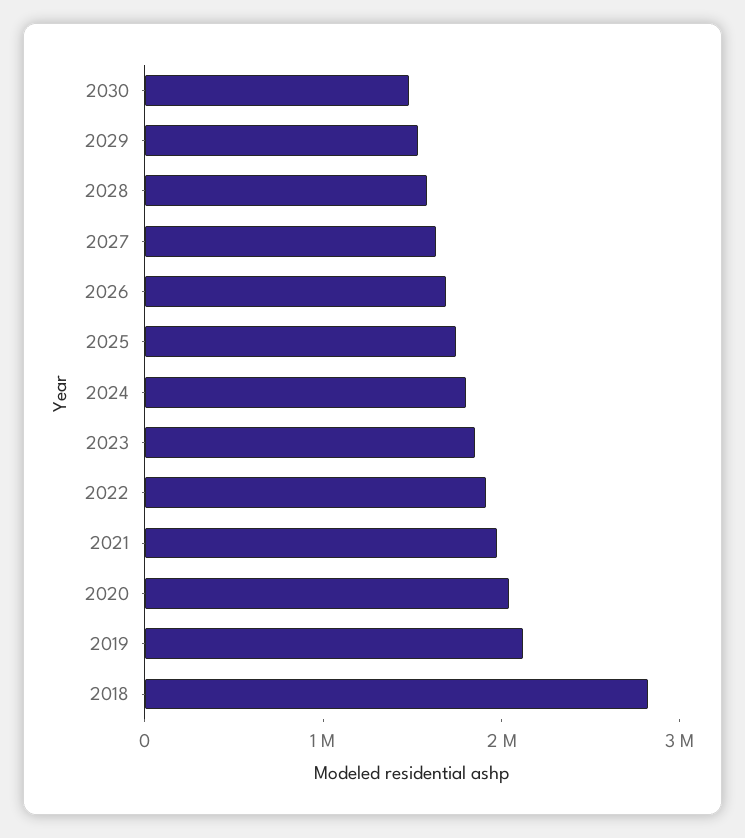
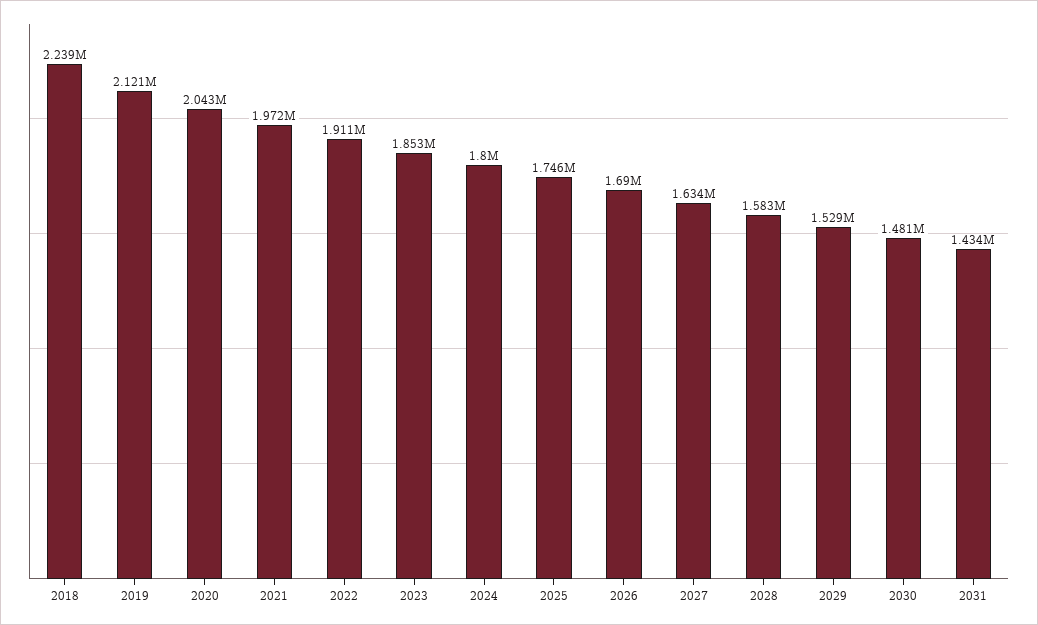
2018: 2800000 -> 2239000
2031: none -> 1434000

